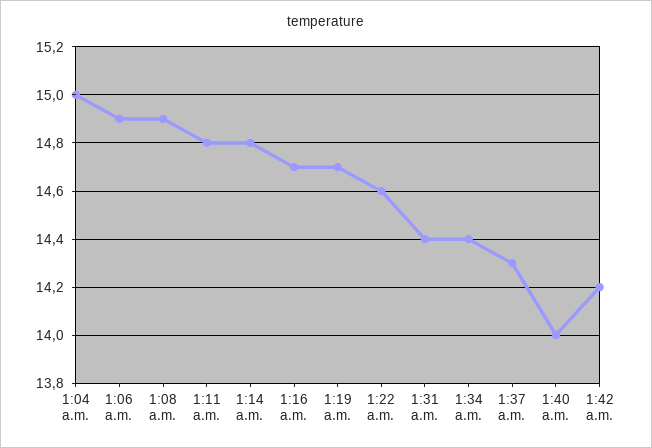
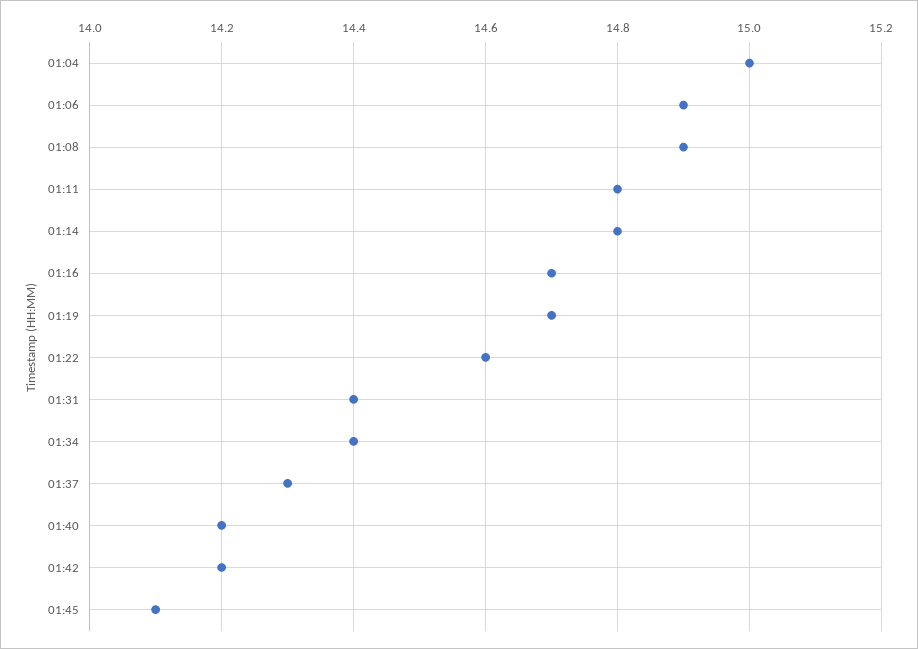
1:40 a.m.: 14 -> 14.2
01:45: none -> 14.1

